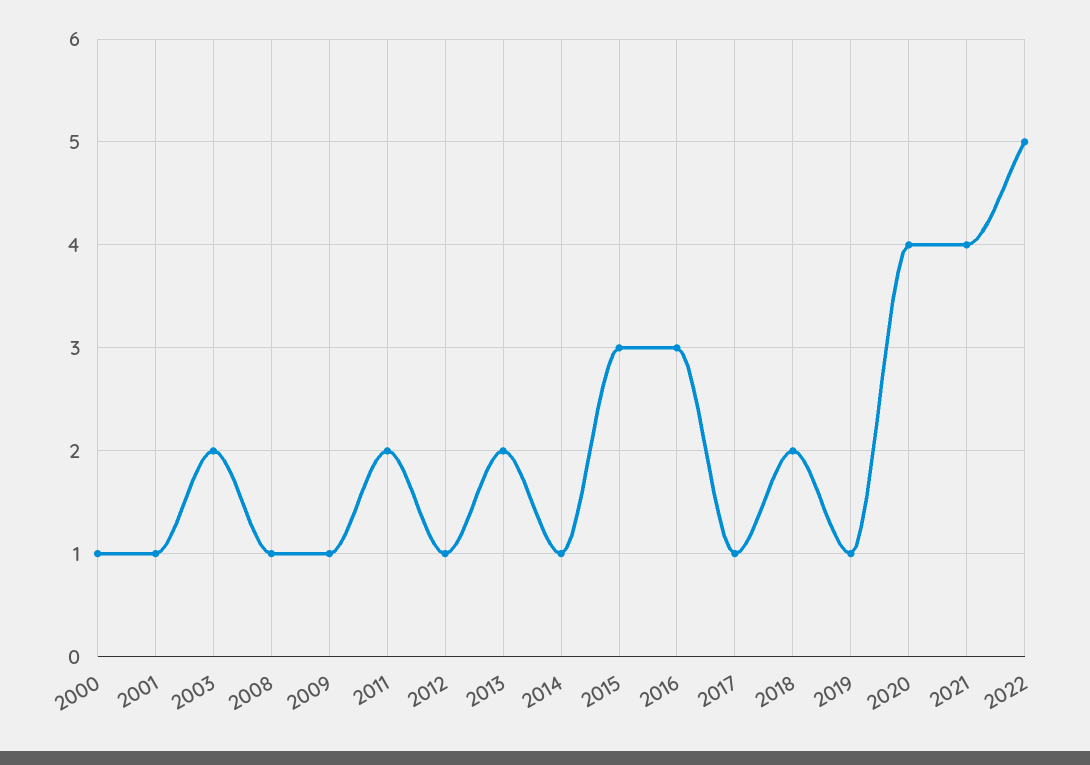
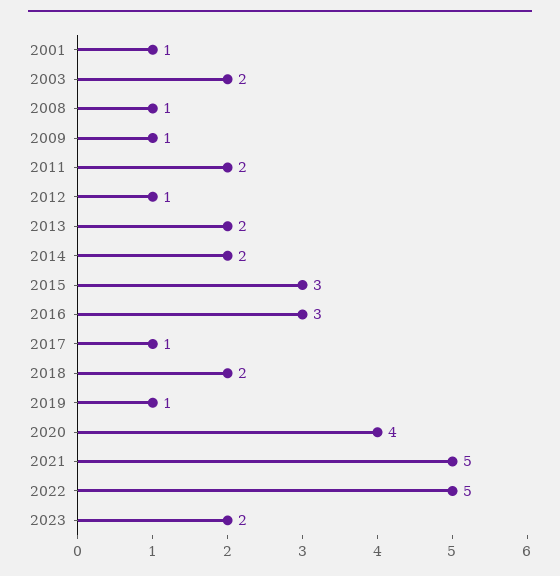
2000: 1 -> none
2014: 1 -> 2
2021: 4 -> 5
2023: none -> 2

